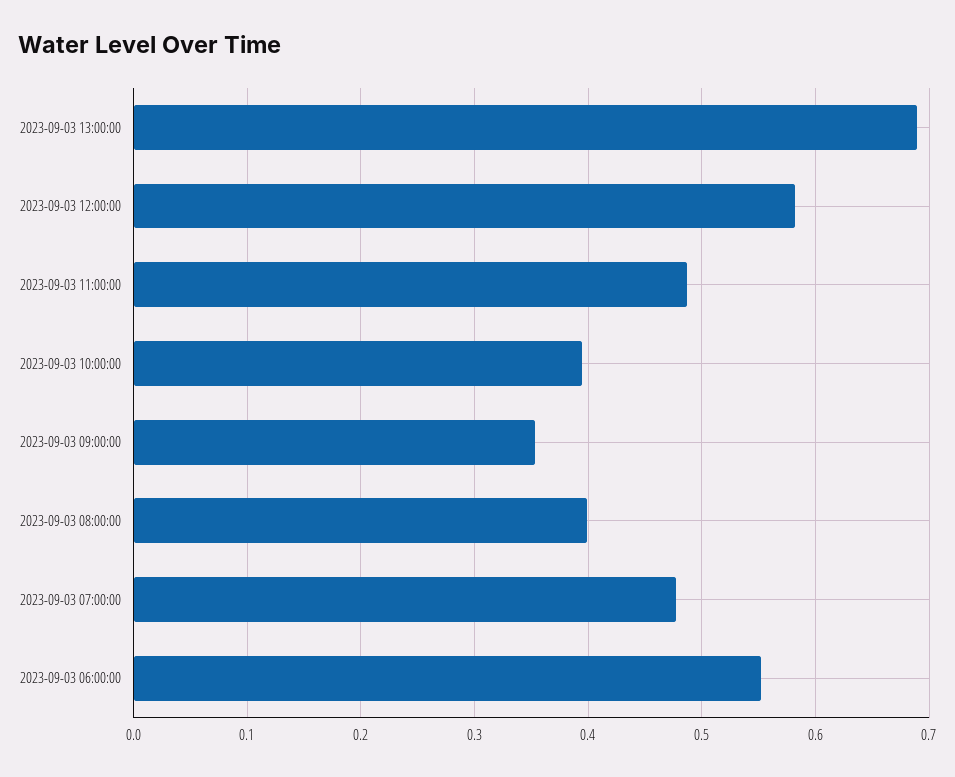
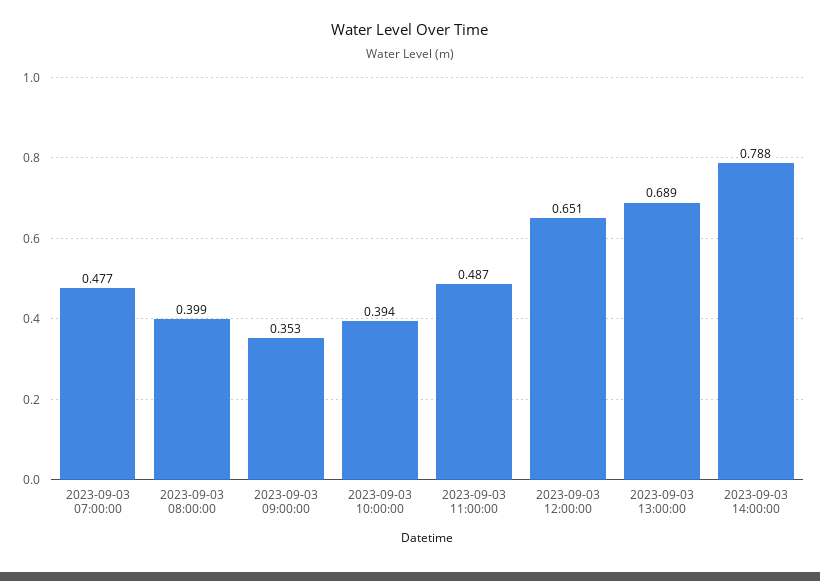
2023-09-03 12:00:00: 0.58 -> 0.651
2023-09-03 06:00:00: 0.55 -> none
2023-09-03 14:00:00: none -> 0.788

